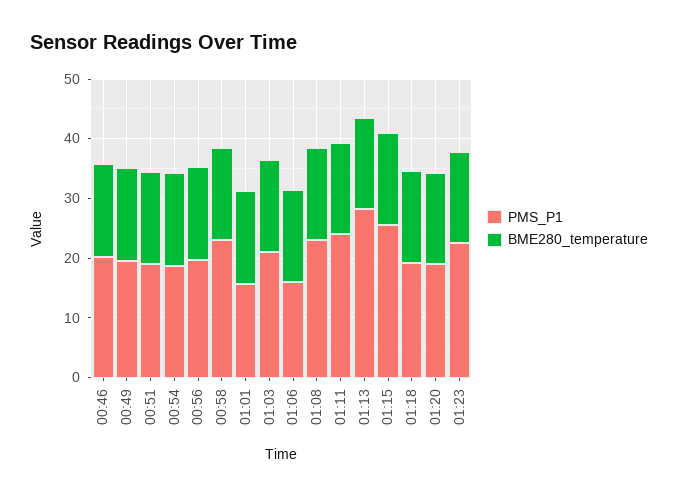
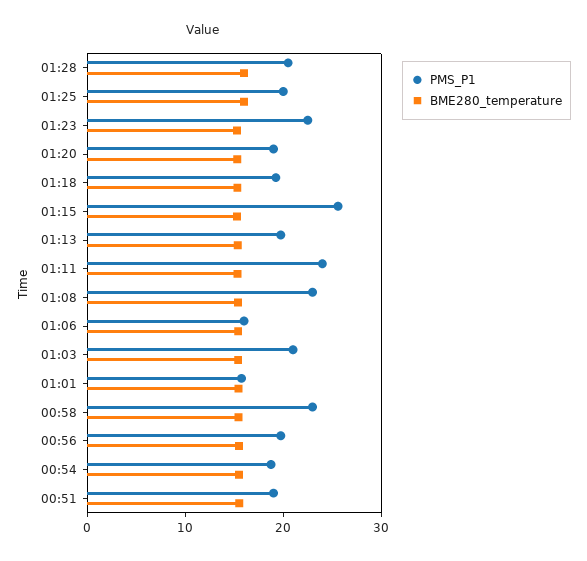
PMS_P1, 00:46: 20 -> none
BME280_temperature, 00:46: 16 -> none
PMS_P1, 00:49: 20 -> none
BME280_temperature, 00:49: 16 -> none
PMS_P1, 01:13: 28 -> 20
PMS_P1, 01:28: none -> 20
BME280_temperature, 01:28: none -> 16
PMS_P1, 01:25: none -> 20
BME280_temperature, 01:25: none -> 16

